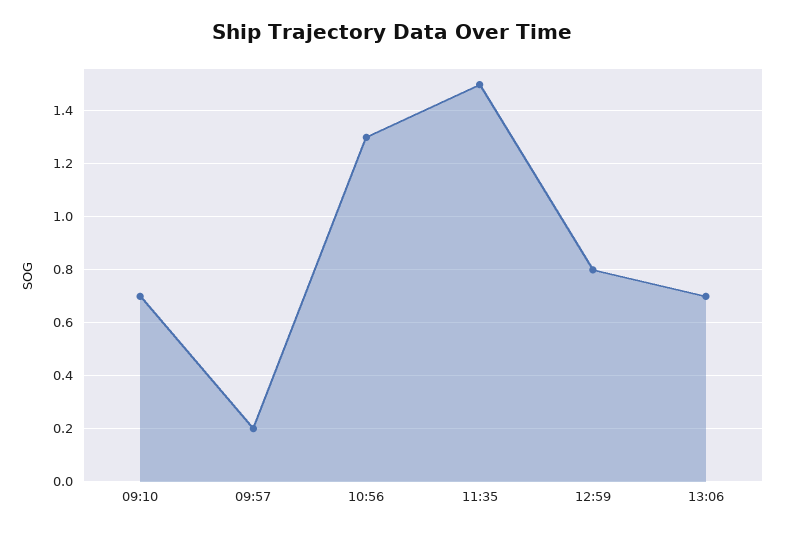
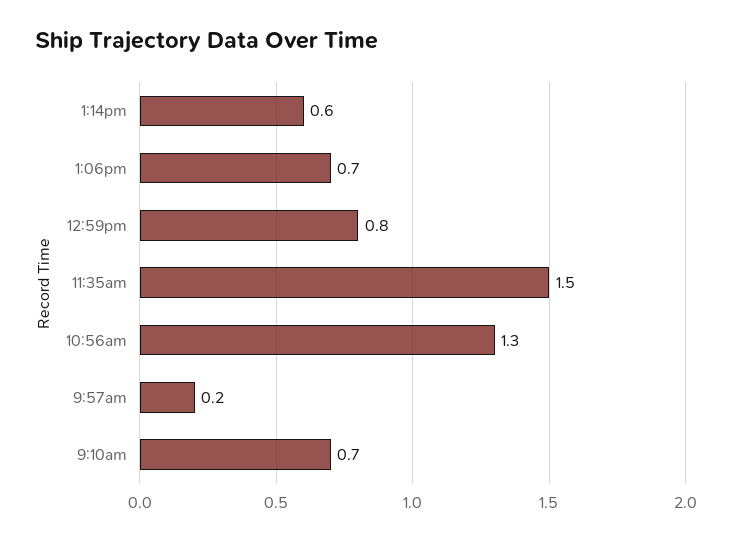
1:14pm: none -> 0.6

